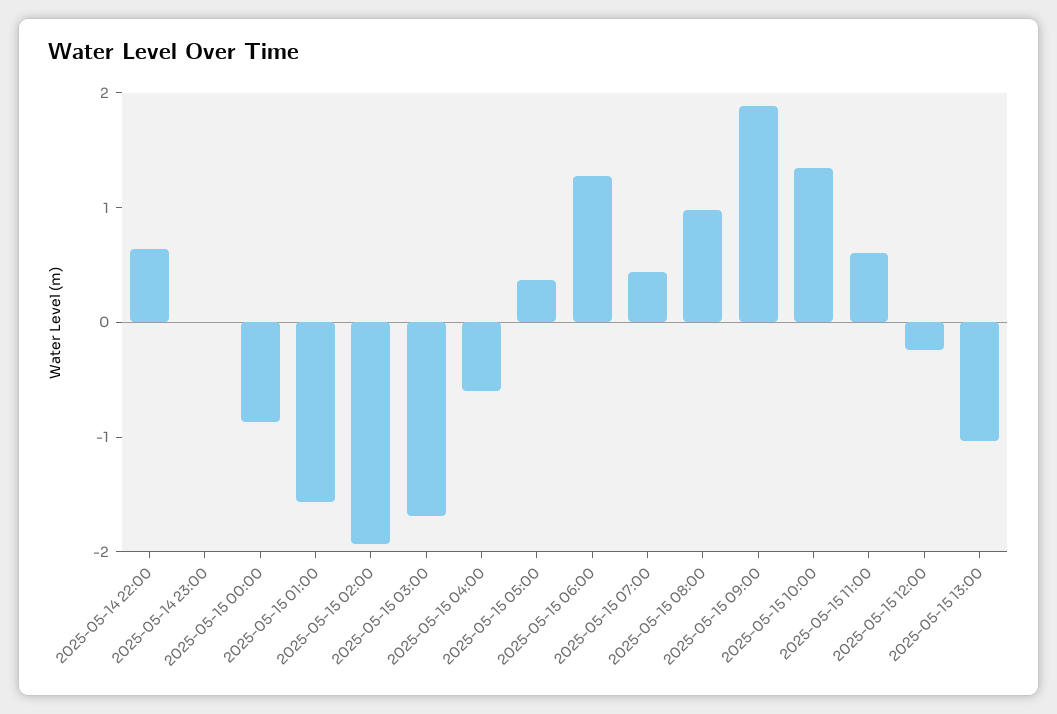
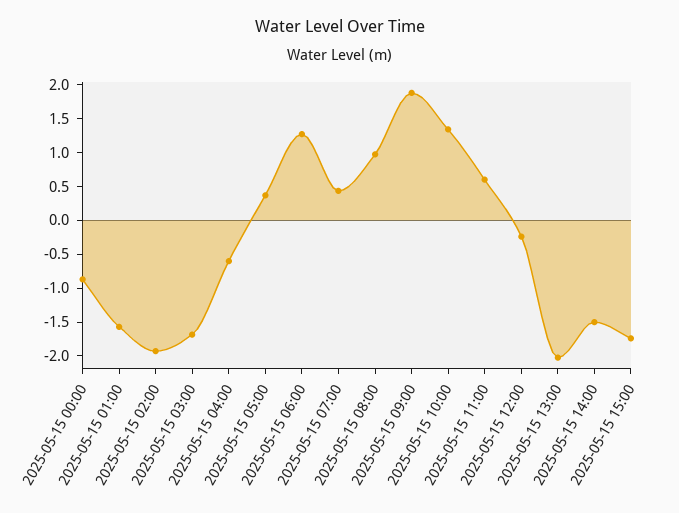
2025-05-14 22:00: 0.6 -> none
2025-05-14 23:00: 0 -> none
2025-05-15 13:00: -1 -> -2
2025-05-15 14:00: none -> -1.5
2025-05-15 15:00: none -> -1.75

